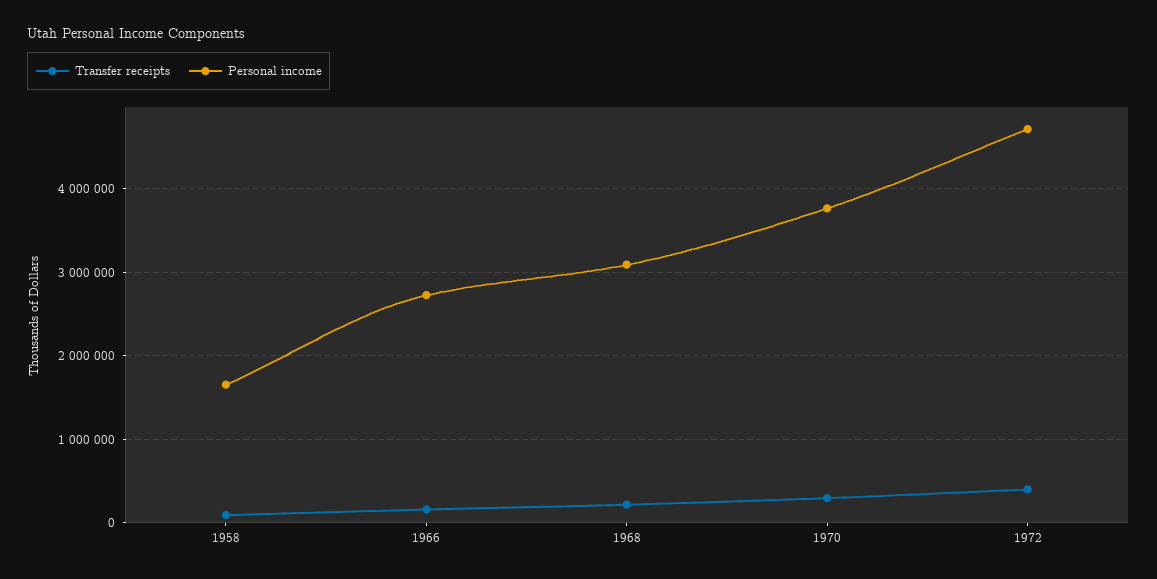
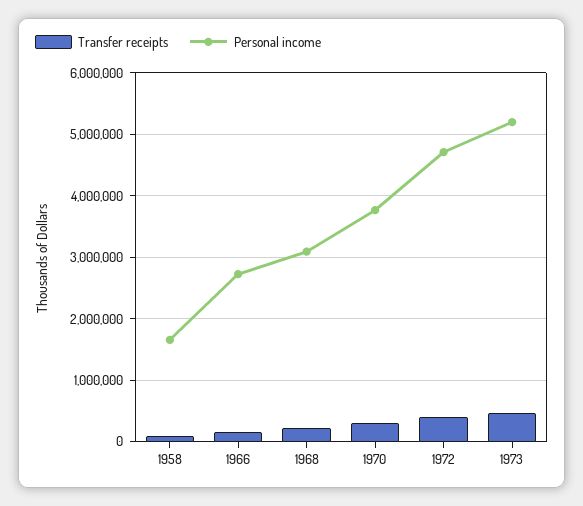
Transfer receipts, 1973: none -> 500000
Personal income, 1973: none -> 5200000

